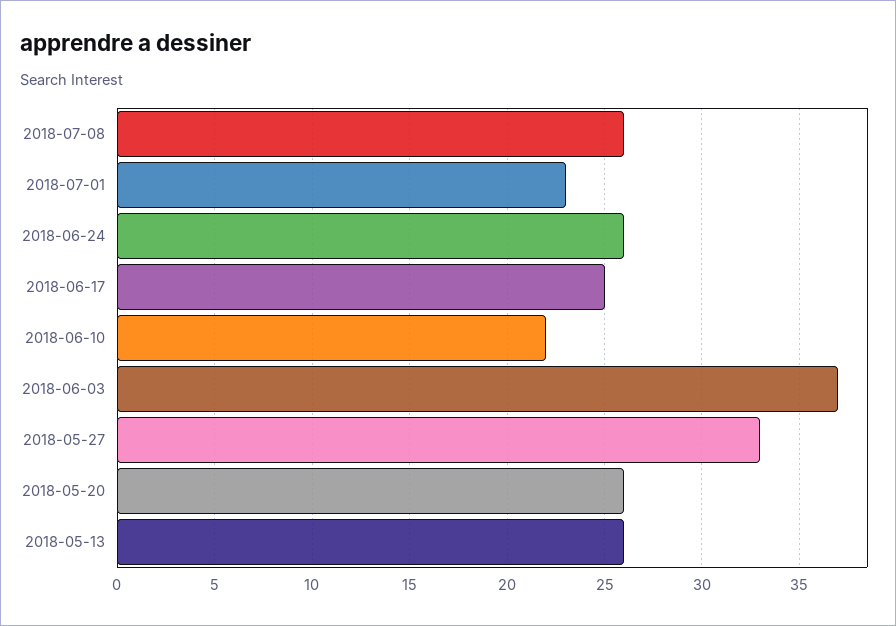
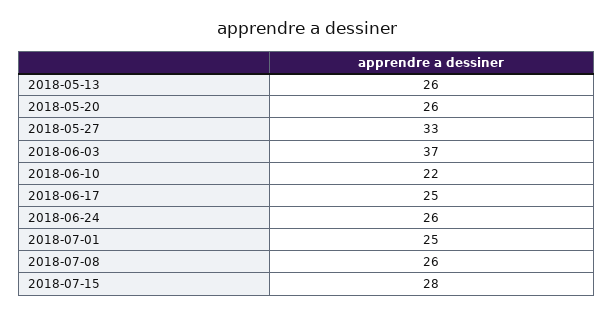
2018-07-01: 23 -> 25
2018-07-15: none -> 28

